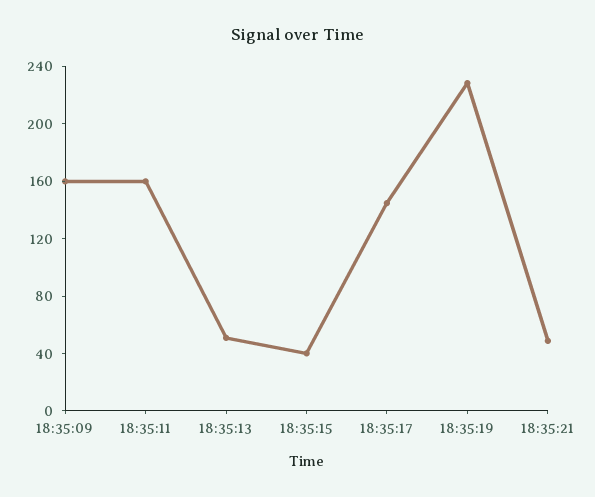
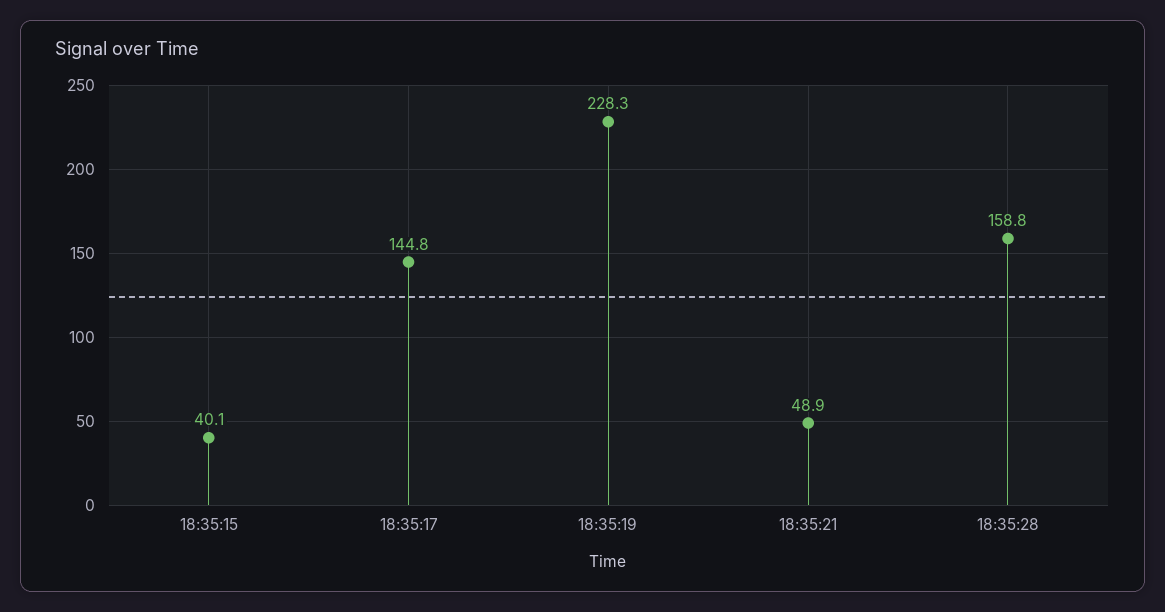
18:35:09: 160 -> none
18:35:11: 160 -> none
18:35:13: 50 -> none
18:35:28: none -> 158.8

